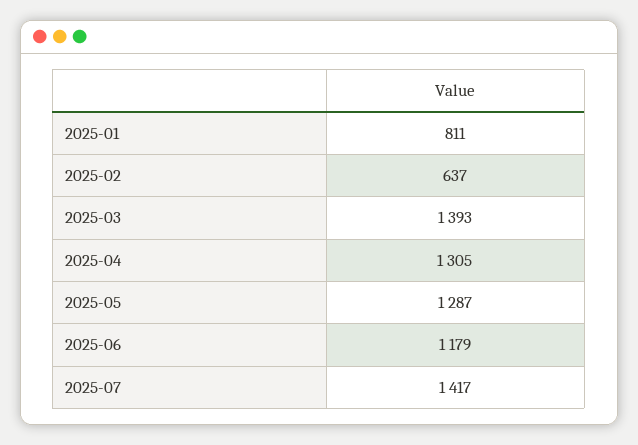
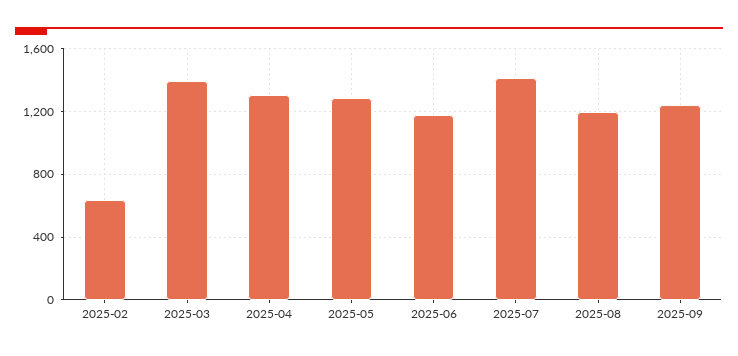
2025-01: 811 -> none
2025-08: none -> 1200
2025-09: none -> 1250

